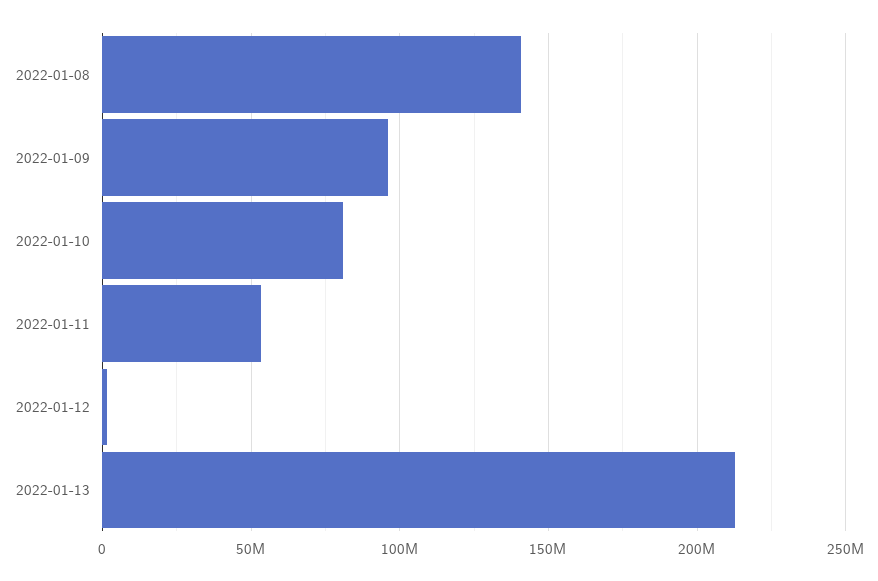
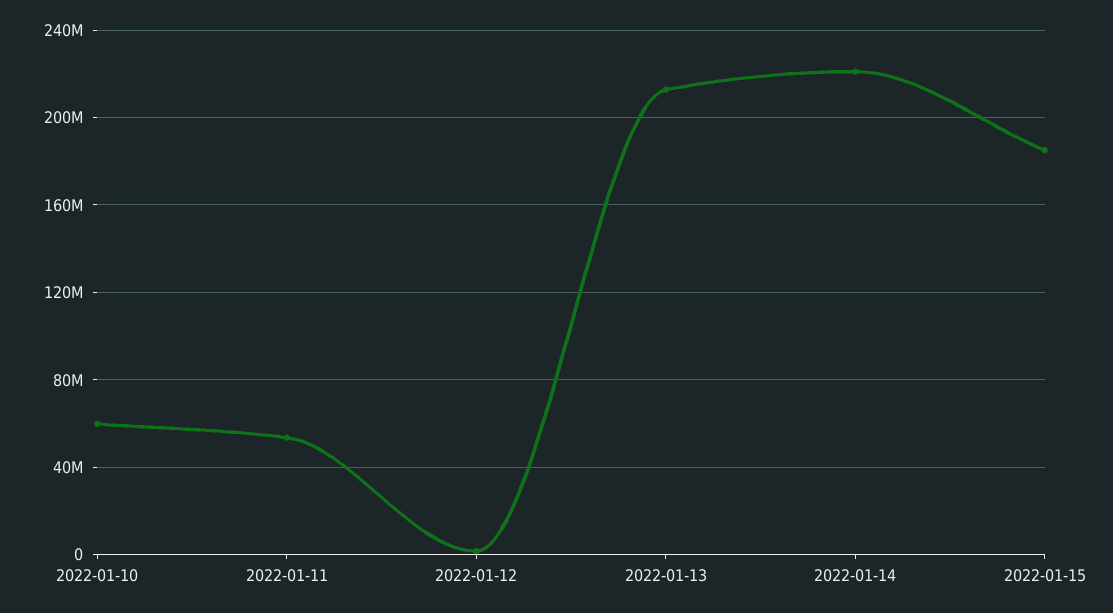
2022-01-08: 140000000 -> none
2022-01-09: 95000000 -> none
2022-01-10: 80000000 -> 60000000
2022-01-14: none -> 220000000
2022-01-15: none -> 185000000

